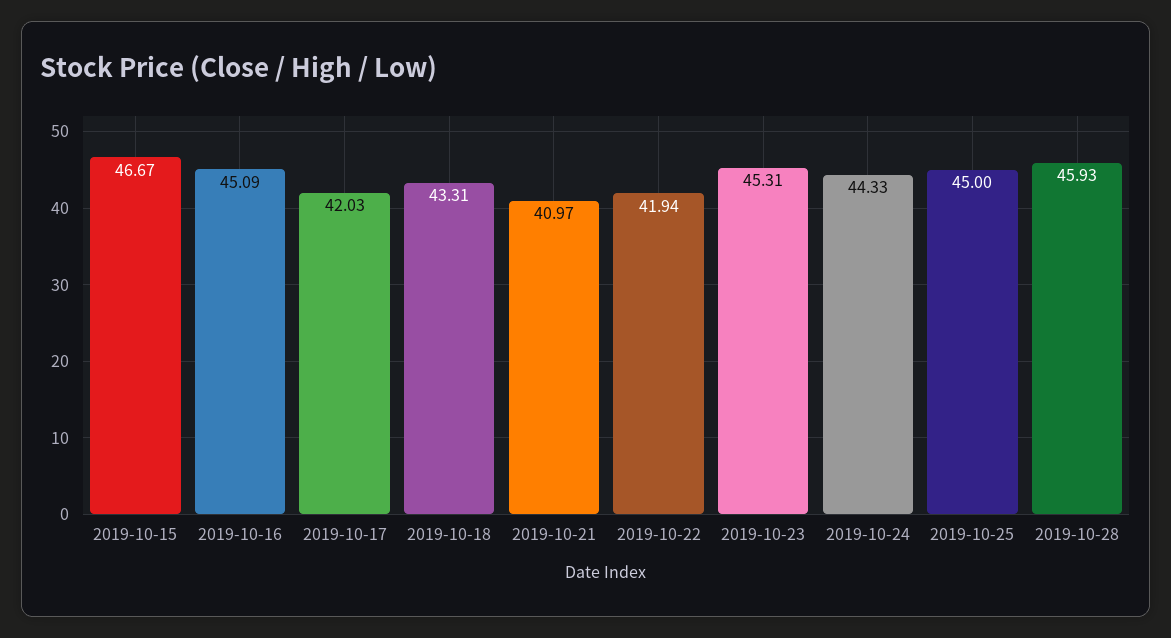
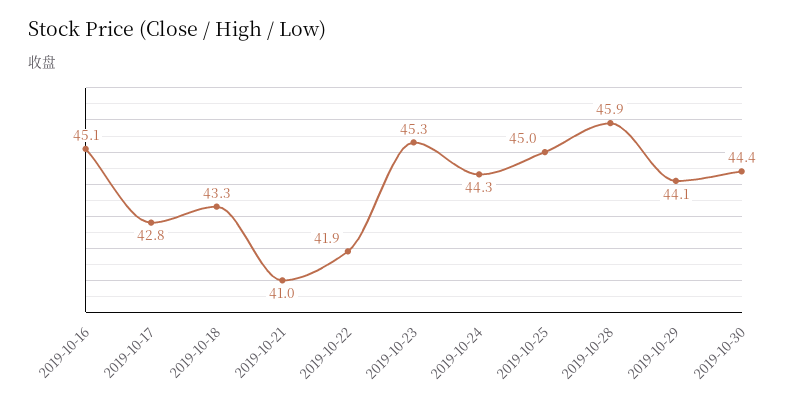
2019-10-15: 46.67 -> none
2019-10-17: 42.03 -> 42.8
2019-10-29: none -> 44.1
2019-10-30: none -> 44.4

